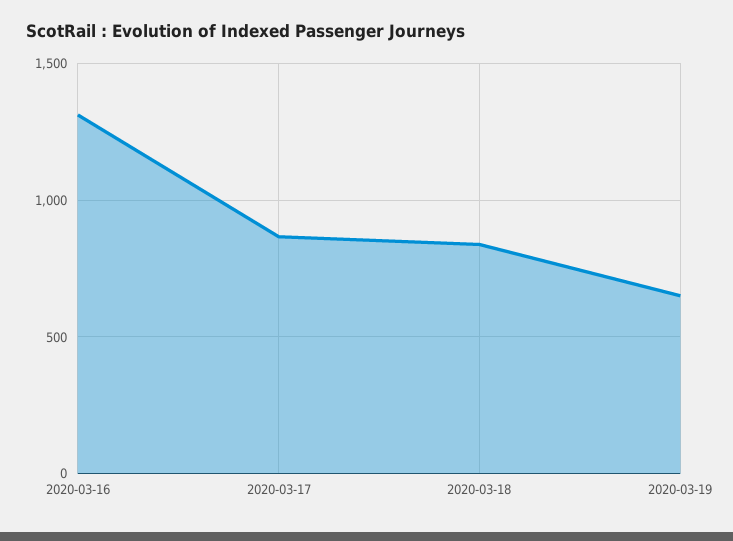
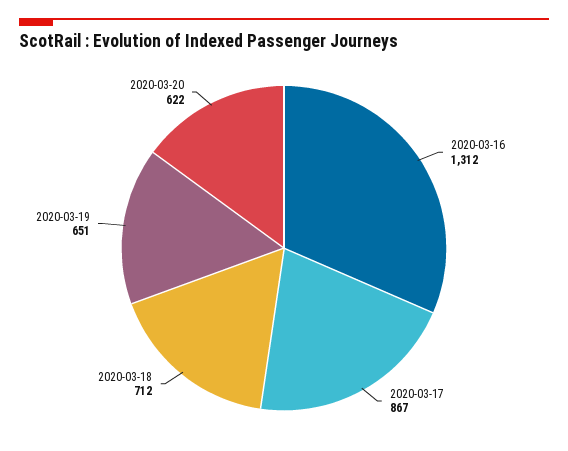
2020-03-18: 850 -> 712
2020-03-20: none -> 622

